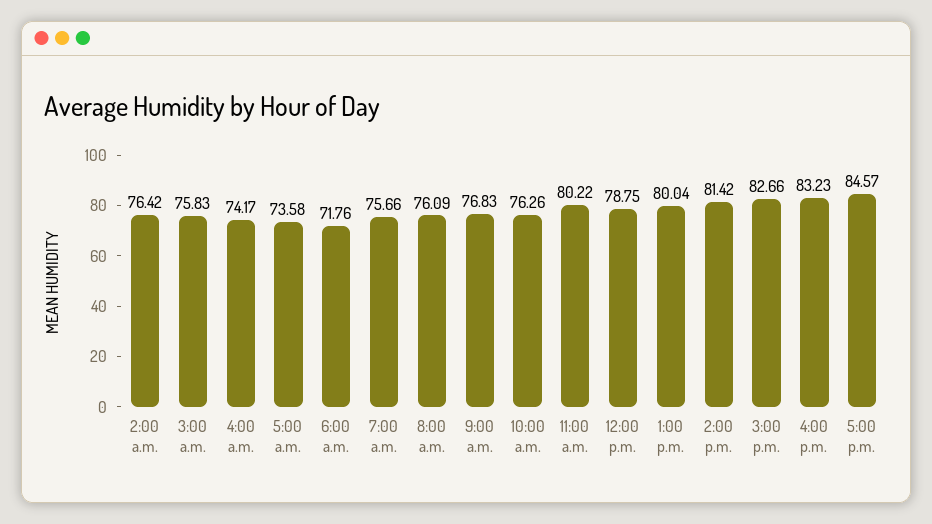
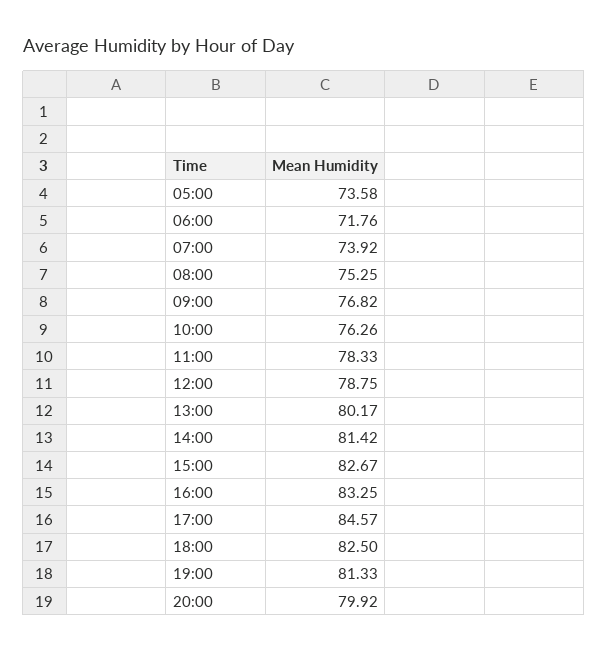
2:00 a.m.: 76.42 -> none
3:00 a.m.: 75.83 -> none
4:00 a.m.: 74.17 -> none
7:00 a.m.: 75.66 -> 73.92
8:00 a.m.: 76.09 -> 75.25
9:00 a.m.: 76.83 -> 76.82
11:00 a.m.: 80.22 -> 78.33
1:00 p.m.: 80.04 -> 80.17
3:00 p.m.: 82.66 -> 82.67
4:00 p.m.: 83.23 -> 83.25
18:00: none -> 82.5
19:00: none -> 81.33
20:00: none -> 79.92

